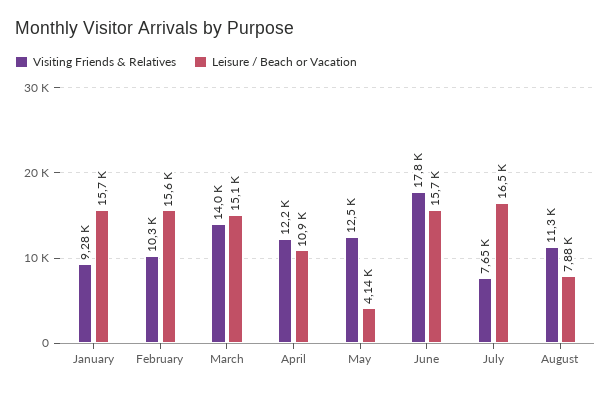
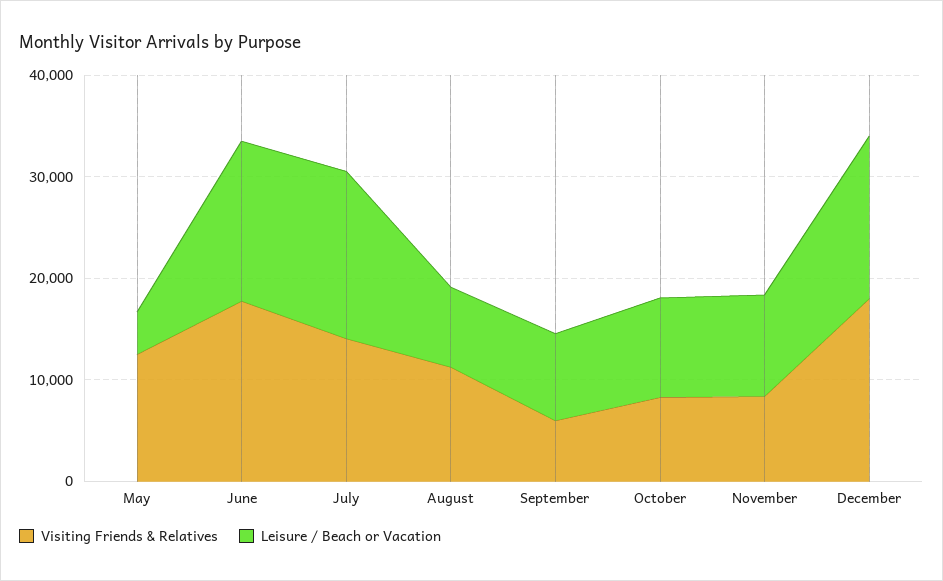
Visiting Friends & Relatives, January: 9280 -> none
Leisure / Beach or Vacation, January: 15700 -> none
Visiting Friends & Relatives, February: 10300 -> none
Leisure / Beach or Vacation, February: 15600 -> none
Visiting Friends & Relatives, March: 14000 -> none
Leisure / Beach or Vacation, March: 15100 -> none
Visiting Friends & Relatives, April: 12200 -> none
Leisure / Beach or Vacation, April: 10900 -> none
Visiting Friends & Relatives, July: 7650 -> 14000
Visiting Friends & Relatives, September: none -> 6000
Leisure / Beach or Vacation, September: none -> 8000
Visiting Friends & Relatives, October: none -> 8000
Leisure / Beach or Vacation, October: none -> 10000
Visiting Friends & Relatives, November: none -> 8000
Leisure / Beach or Vacation, November: none -> 10000
Visiting Friends & Relatives, December: none -> 18000
Leisure / Beach or Vacation, December: none -> 16000

